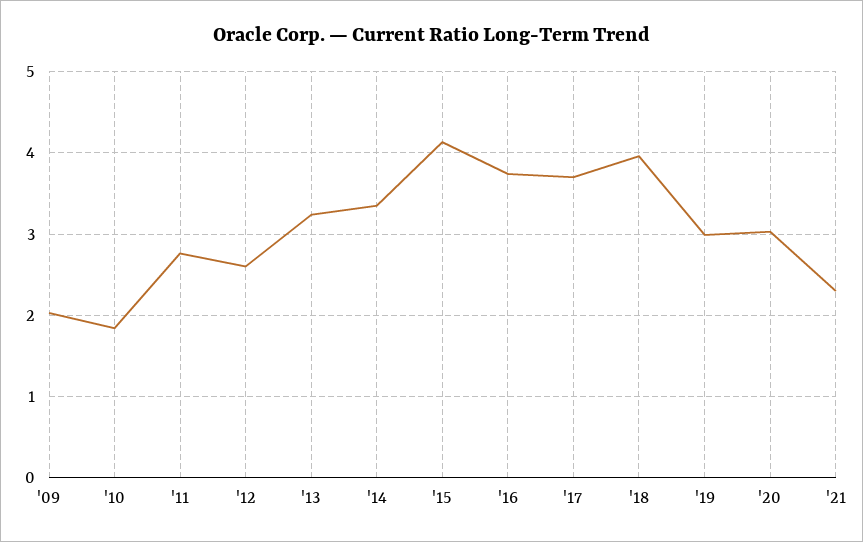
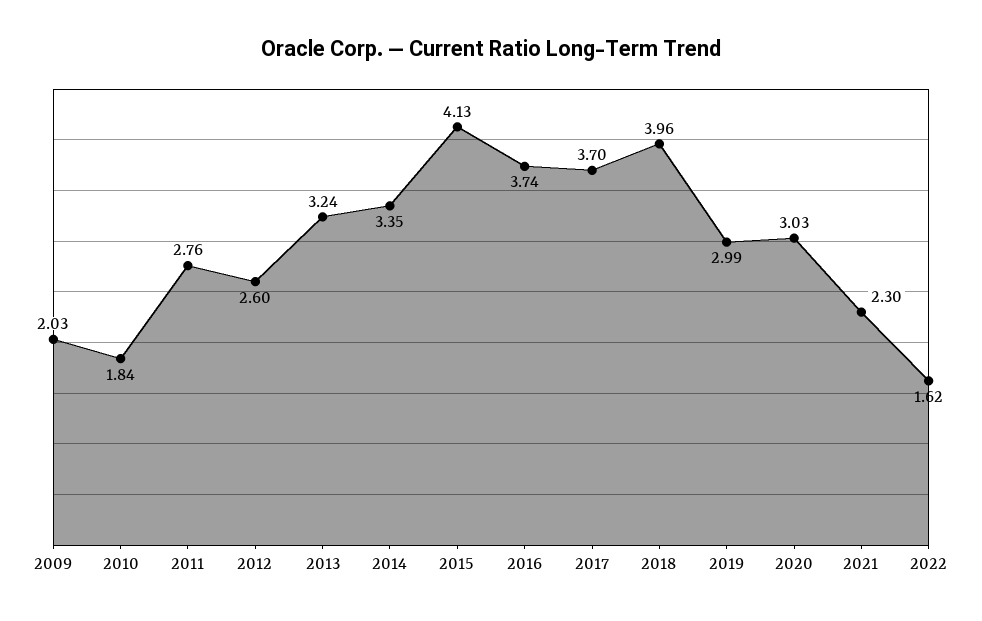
2022: none -> 1.62

